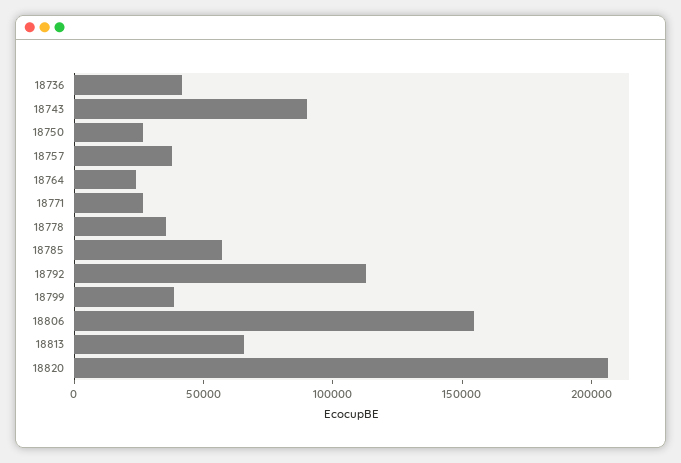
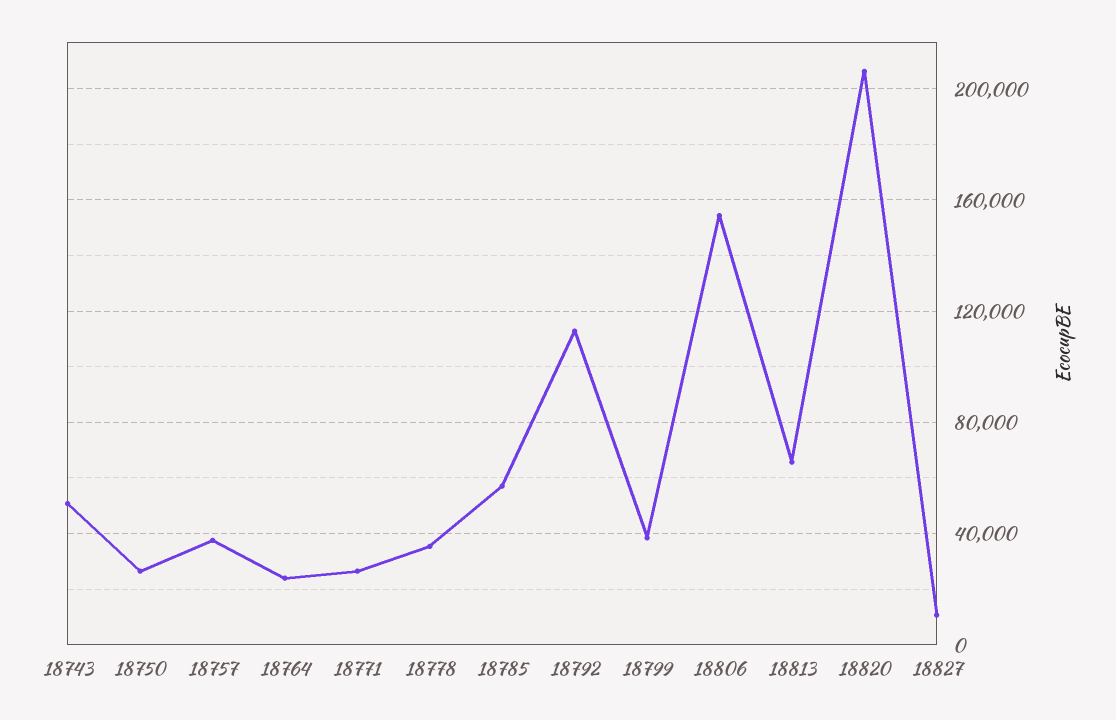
18736: 40000 -> none
18743: 90000 -> 50000
18827: none -> 10000

